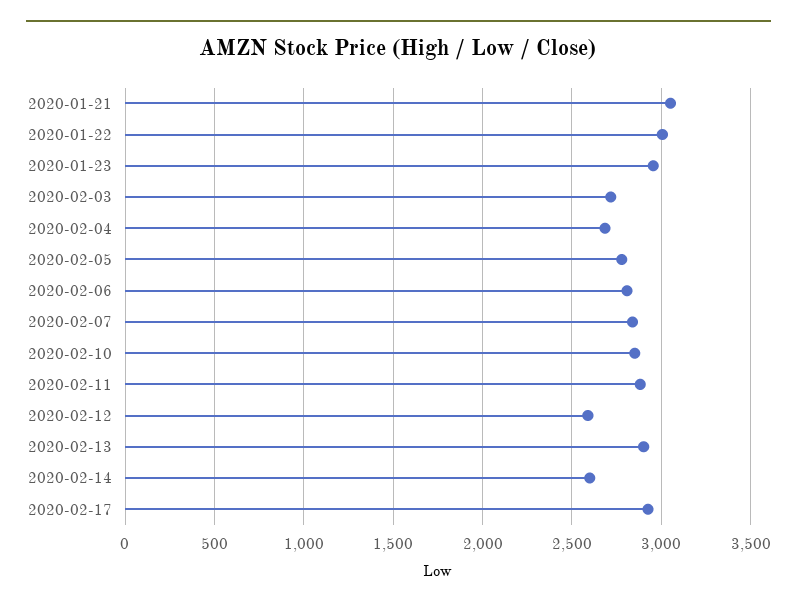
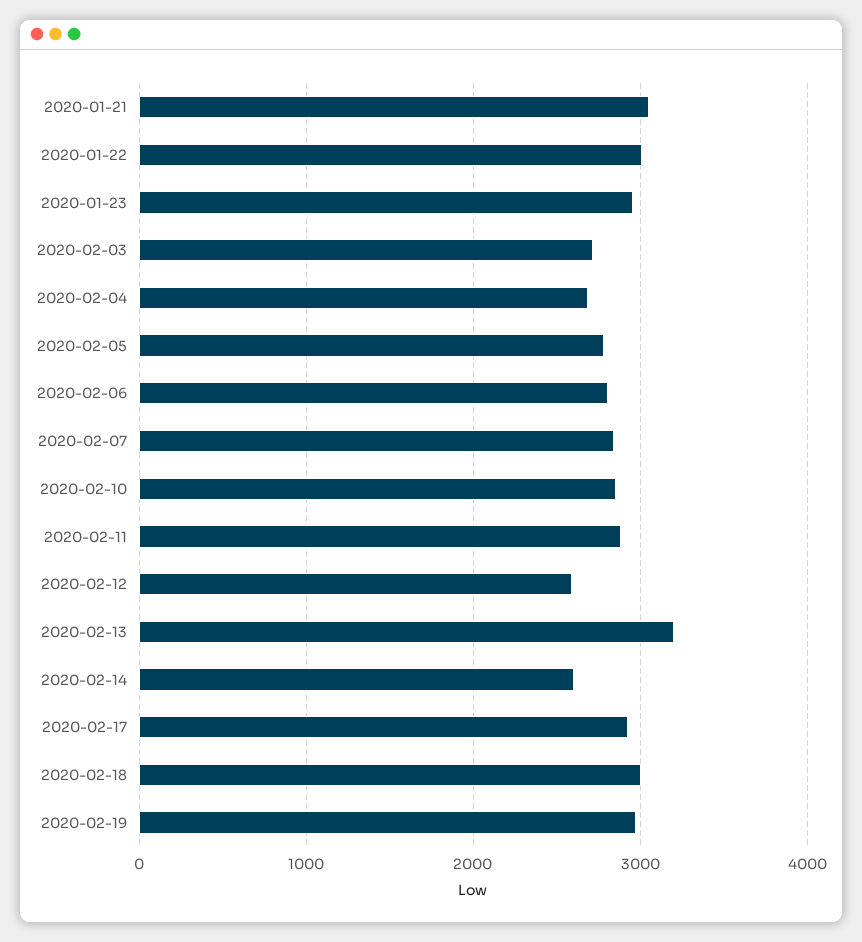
2020-02-13: 2900 -> 3200
2020-02-18: none -> 3000
2020-02-19: none -> 3000

